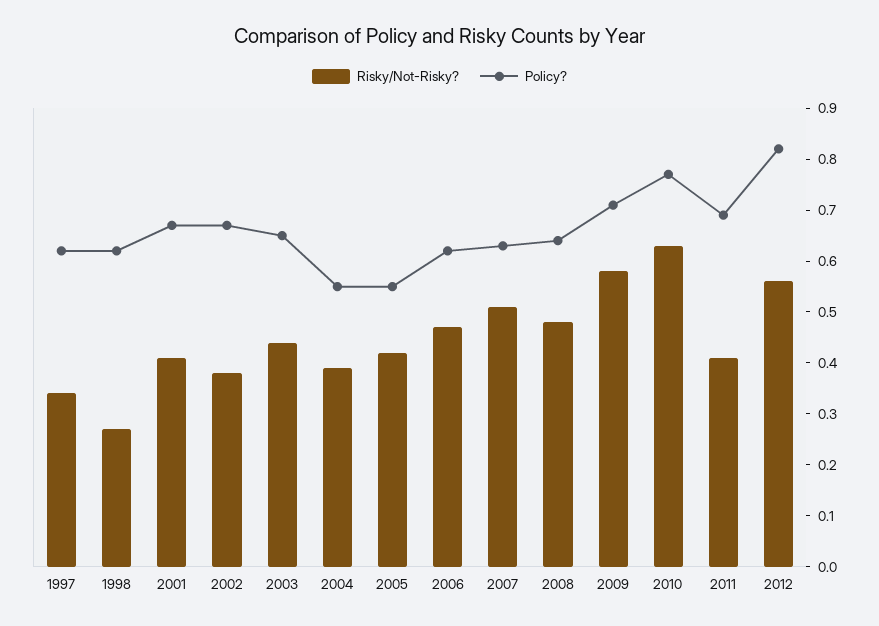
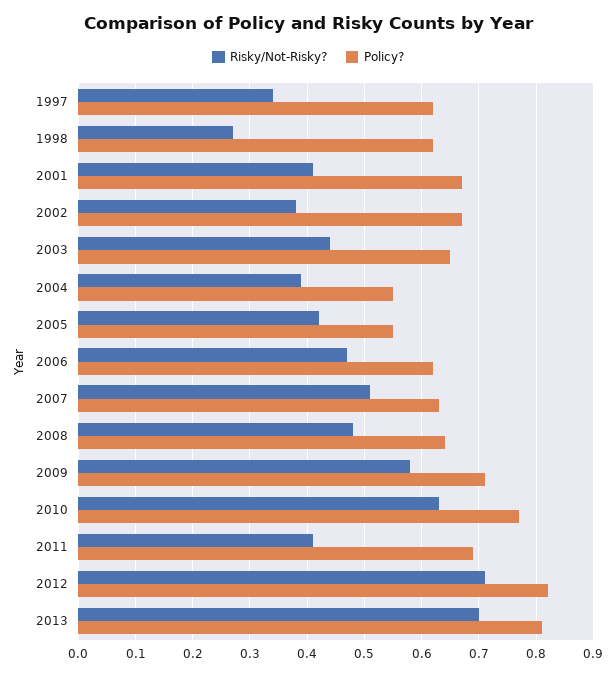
Risky/Not-Risky?, 2012: 0.55 -> 0.7
Risky/Not-Risky?, 2013: none -> 0.7
Policy?, 2013: none -> 0.8

